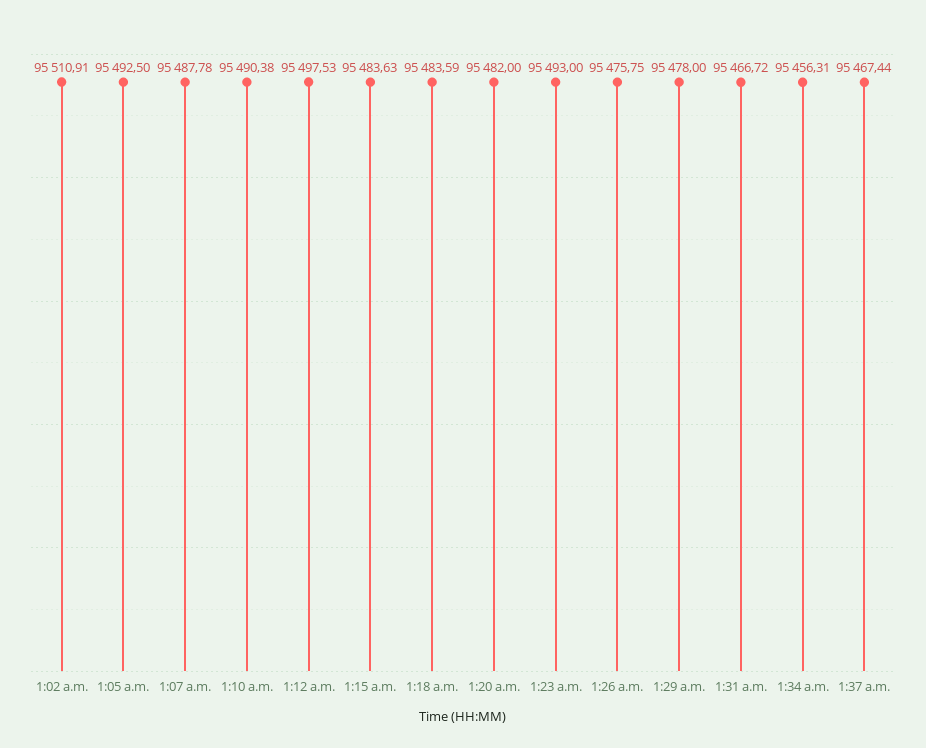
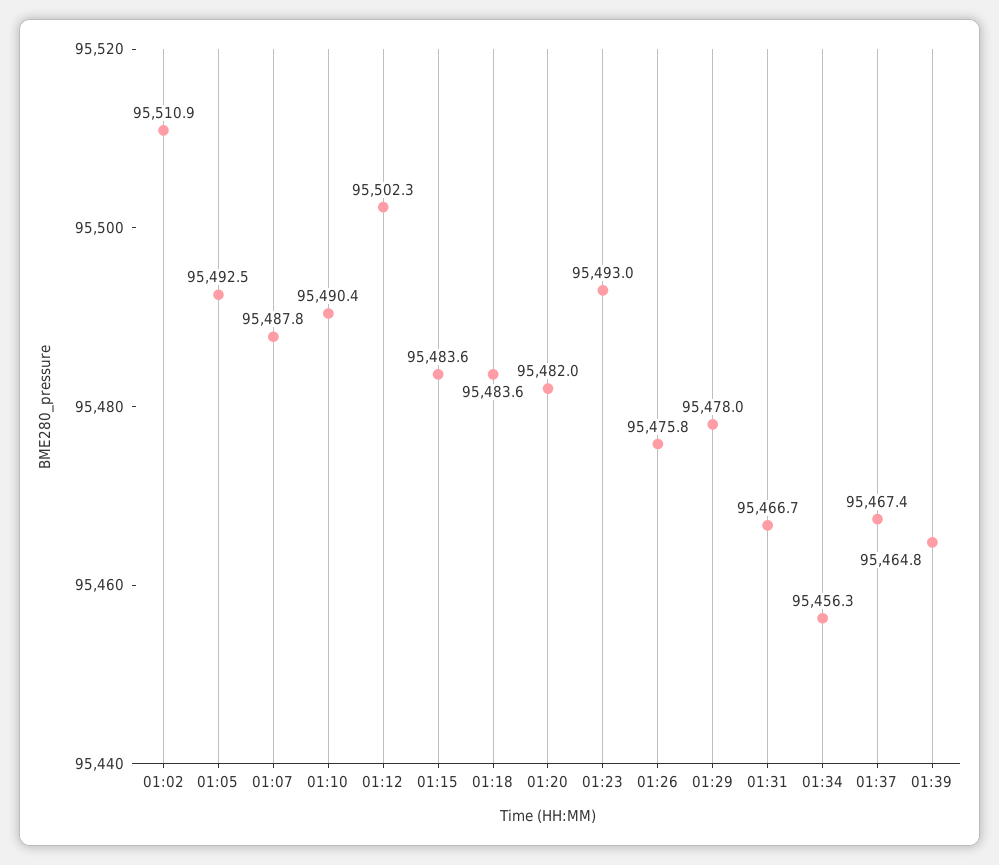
1:12 a.m.: 95497.53 -> 95502.3
01:39: none -> 95464.8

